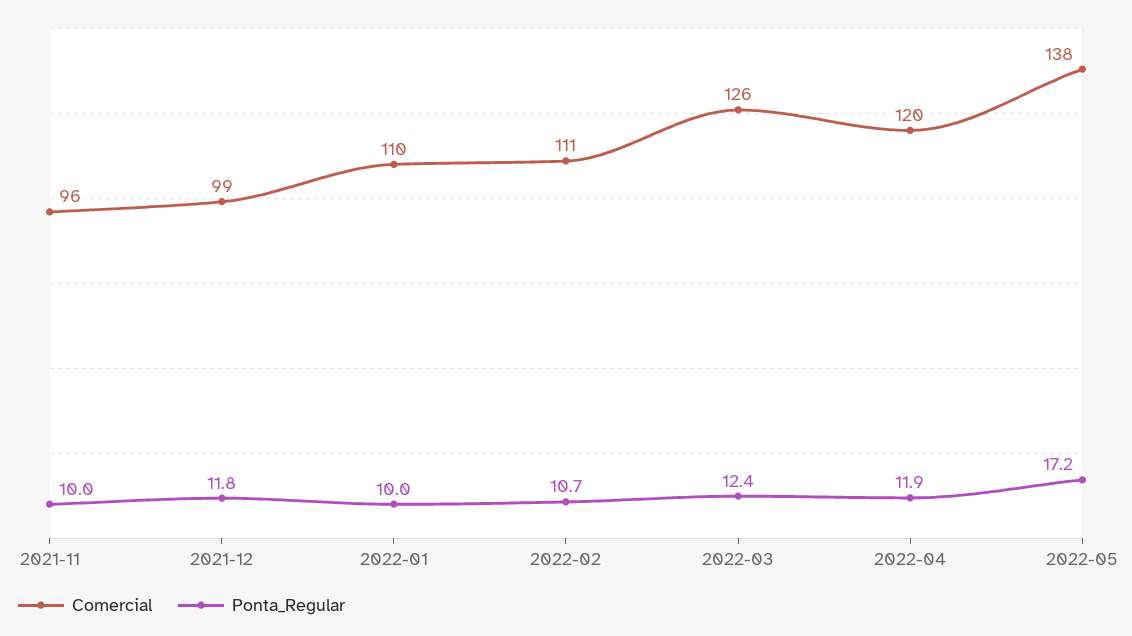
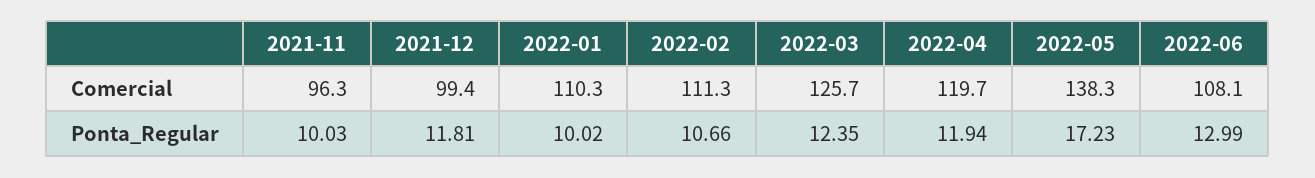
Comercial, 2022-06: none -> 108.1
Ponta_Regular, 2022-06: none -> 12.99

